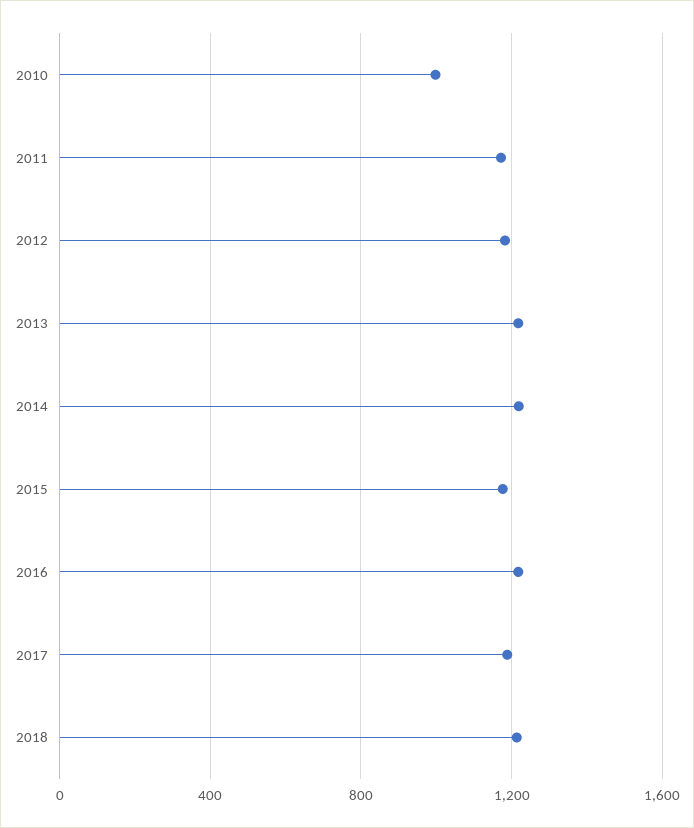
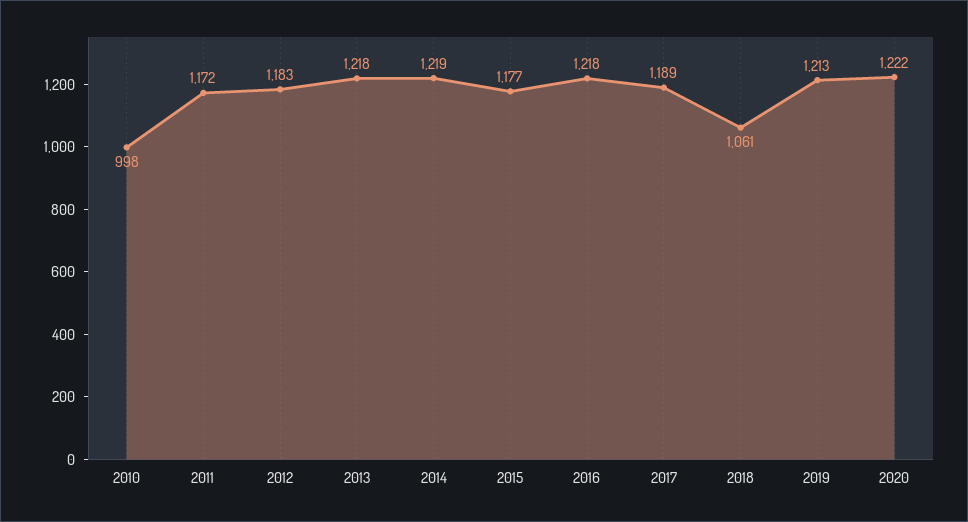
2018: 1200 -> 1061
2019: none -> 1213
2020: none -> 1222

